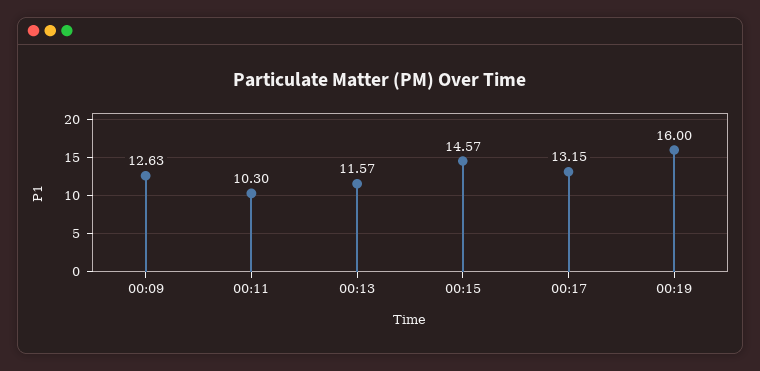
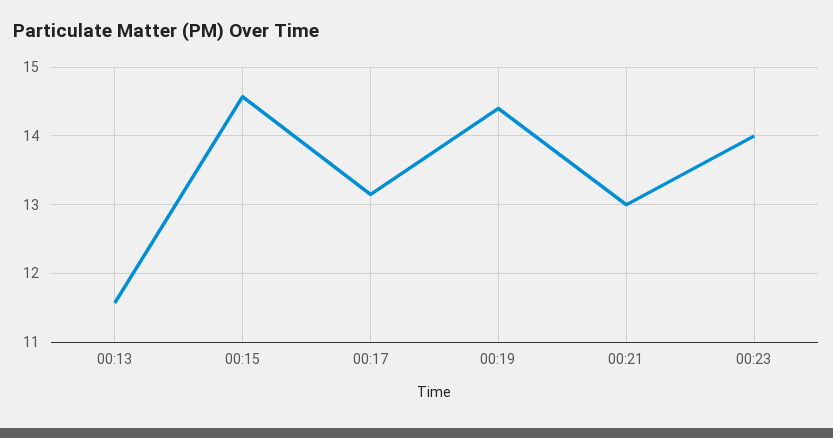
00:09: 12.63 -> none
00:11: 10.3 -> none
00:19: 16 -> 14.4
00:21: none -> 13
00:23: none -> 14

